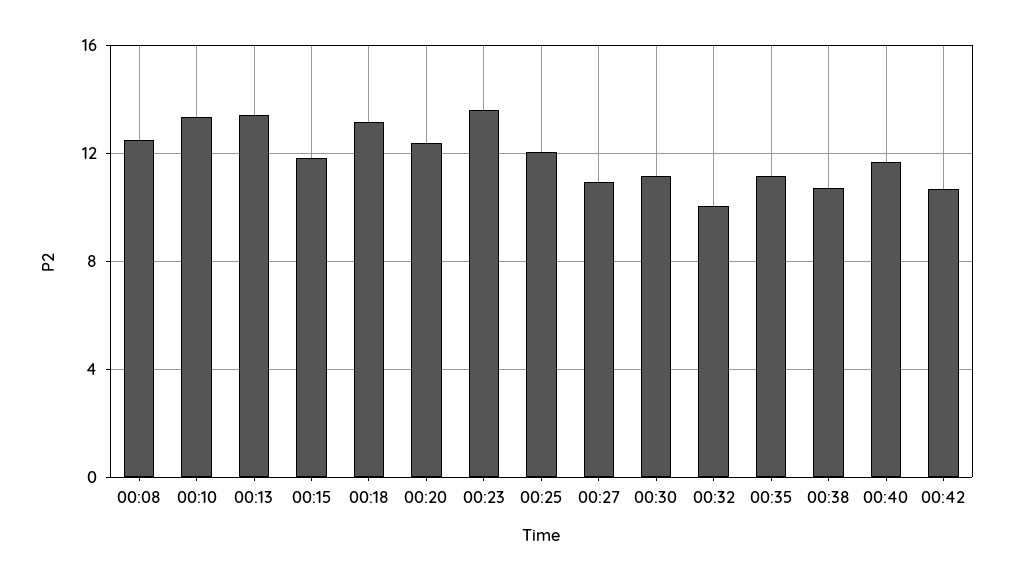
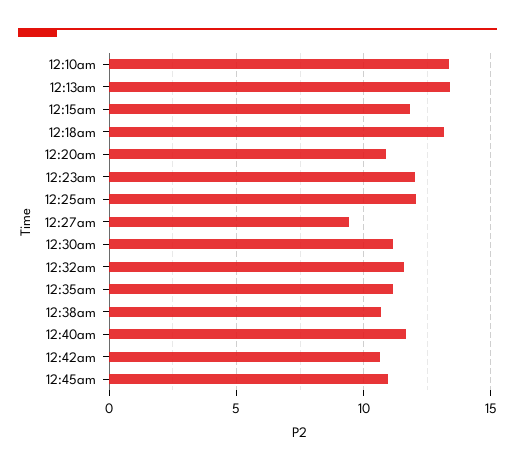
00:08: 12.5 -> none
00:20: 12.5 -> 11
00:23: 13.5 -> 12
00:27: 11 -> 9.5
00:32: 10 -> 11.5
12:45am: none -> 11

